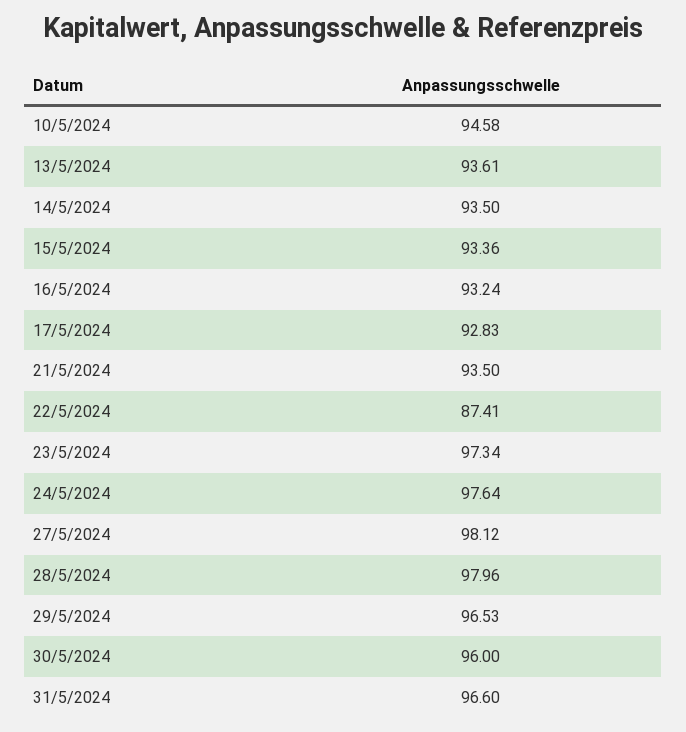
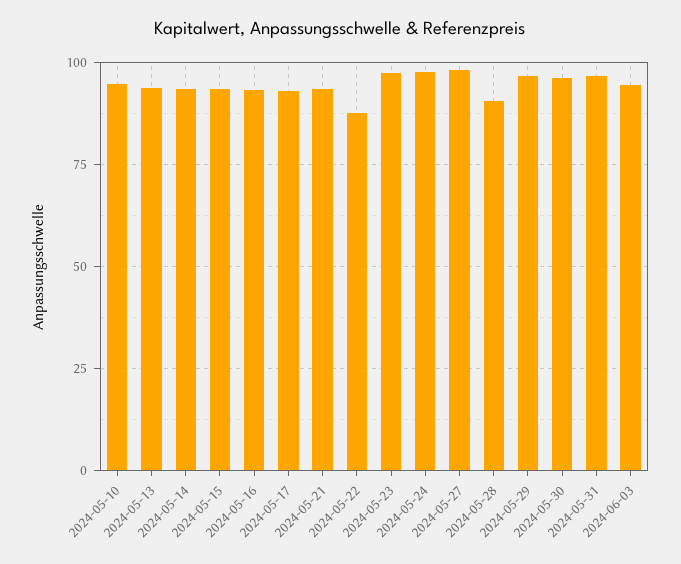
28/5/2024: 97.96 -> 90
2024-06-03: none -> 95

